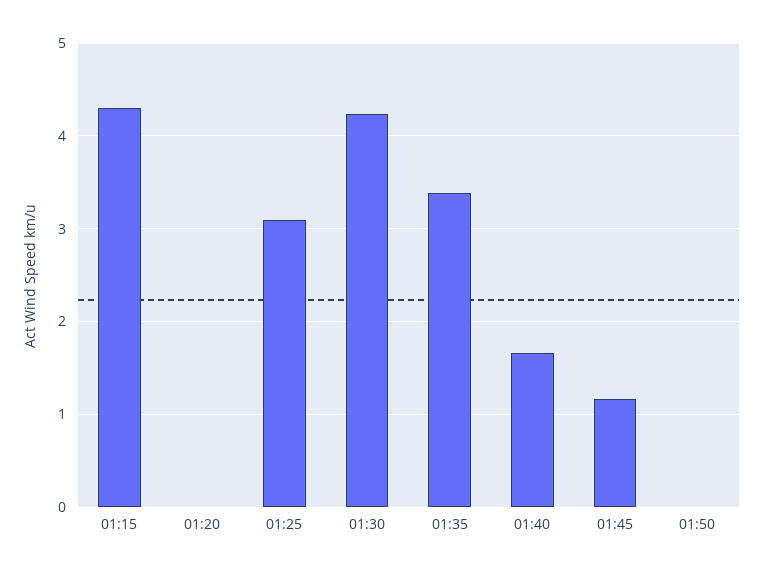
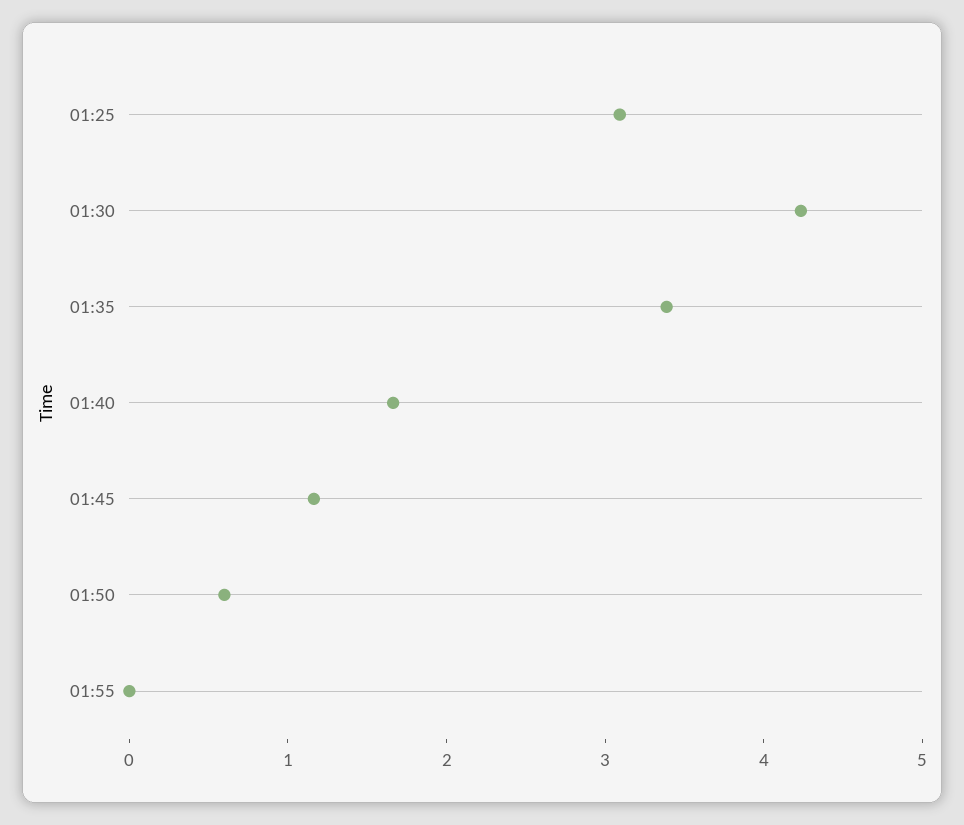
01:15: 4.3 -> none
01:20: 0 -> none
01:50: 0 -> 0.6
01:55: none -> 0

